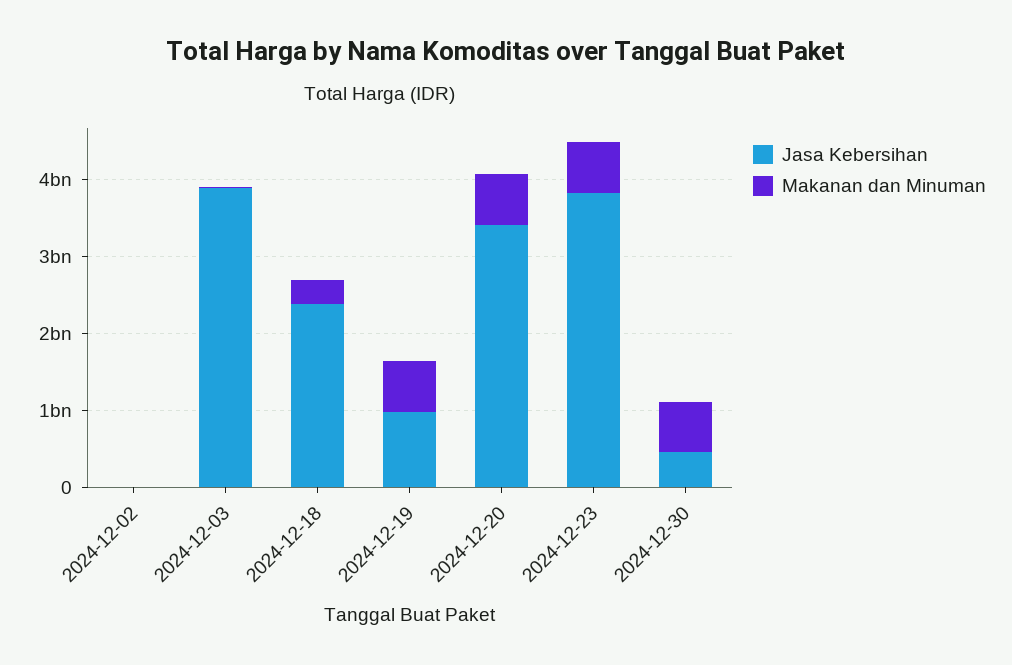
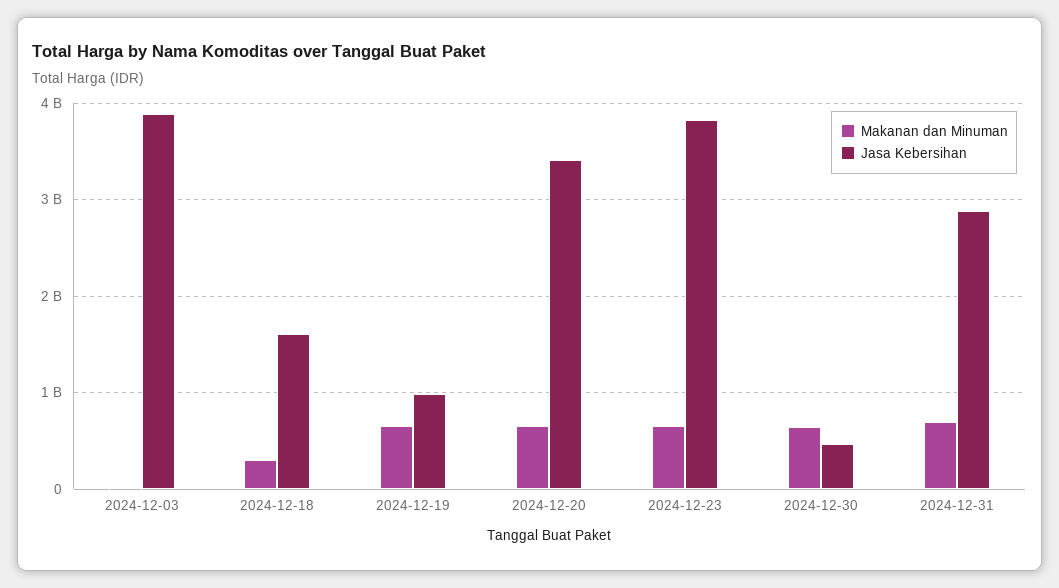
Jasa Kebersihan, 2024-12-02: 0 -> none
Makanan dan Minuman, 2024-12-02: 0 -> none
Jasa Kebersihan, 2024-12-18: 2400000000 -> 1600000000
Makanan dan Minuman, 2024-12-31: none -> 700000000
Jasa Kebersihan, 2024-12-31: none -> 2900000000

